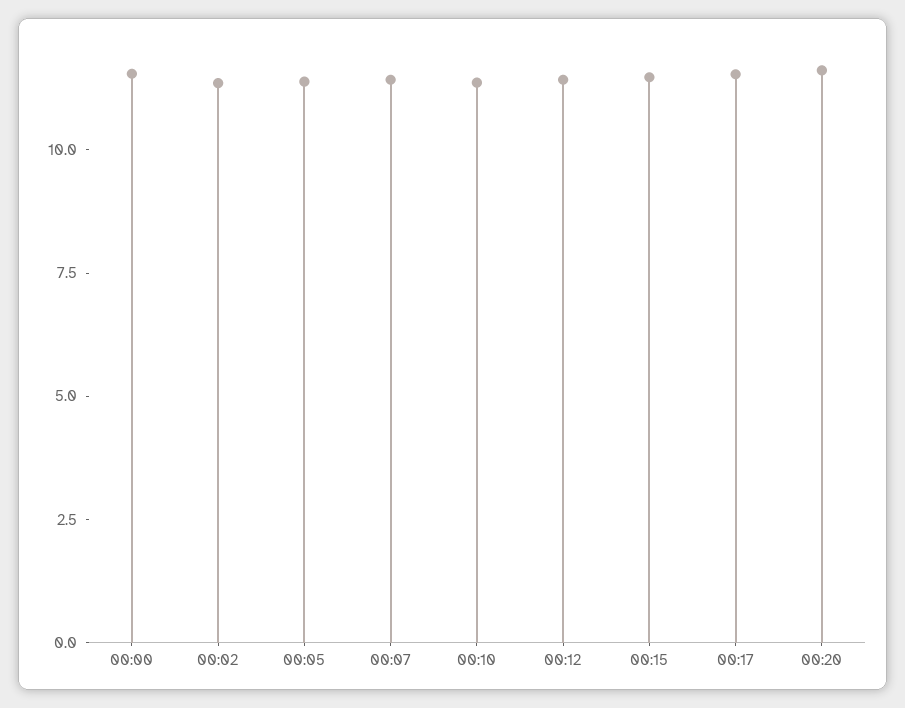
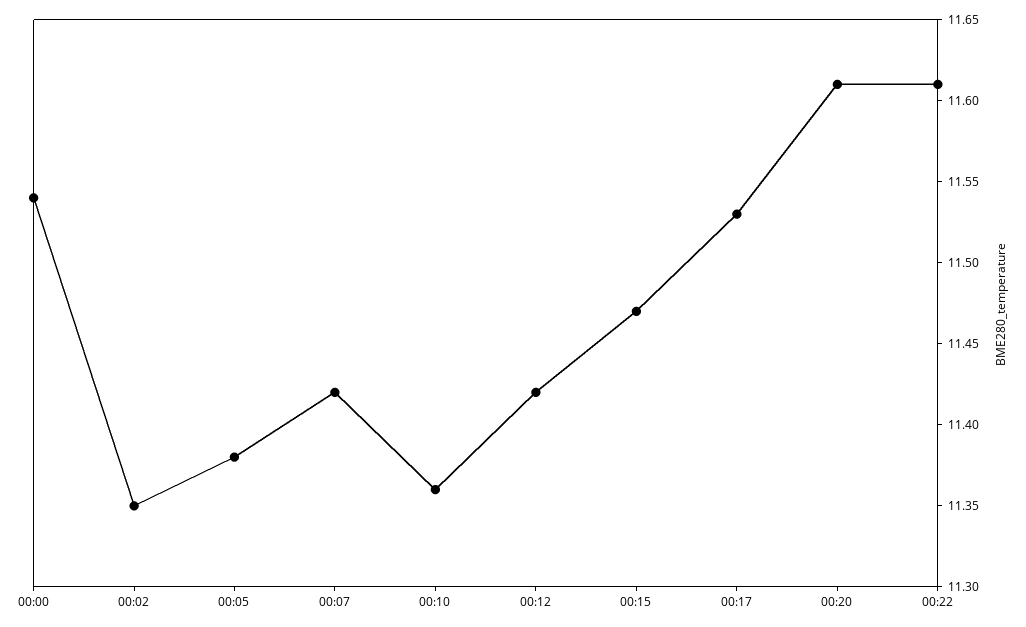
00:22: none -> 11.61

